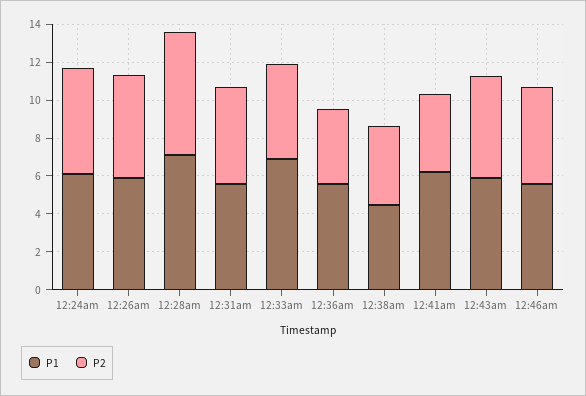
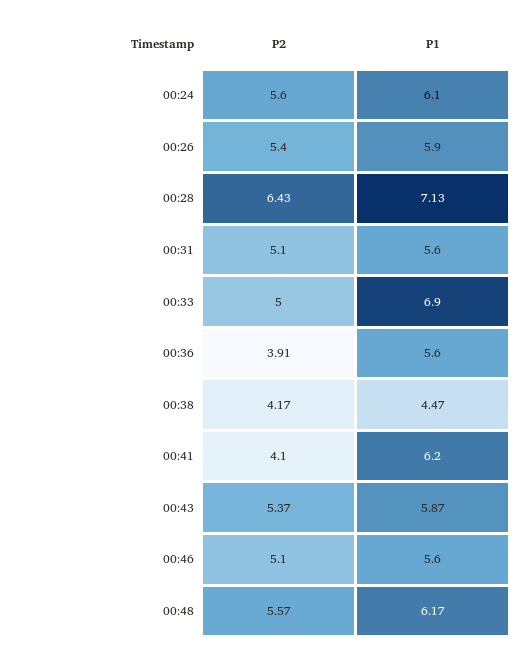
P2, 00:48: none -> 5.57
P1, 00:48: none -> 6.17

